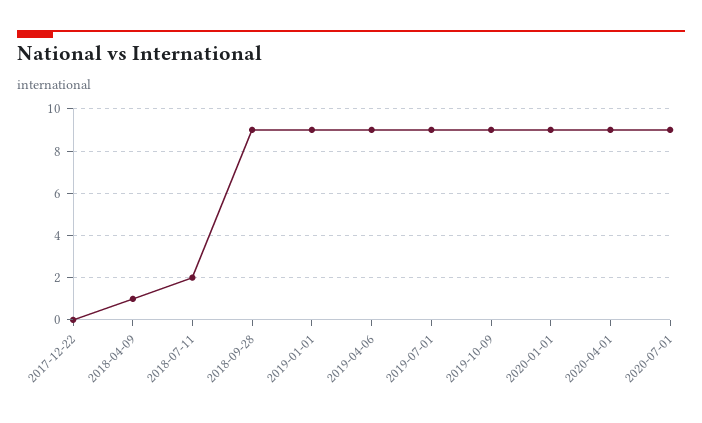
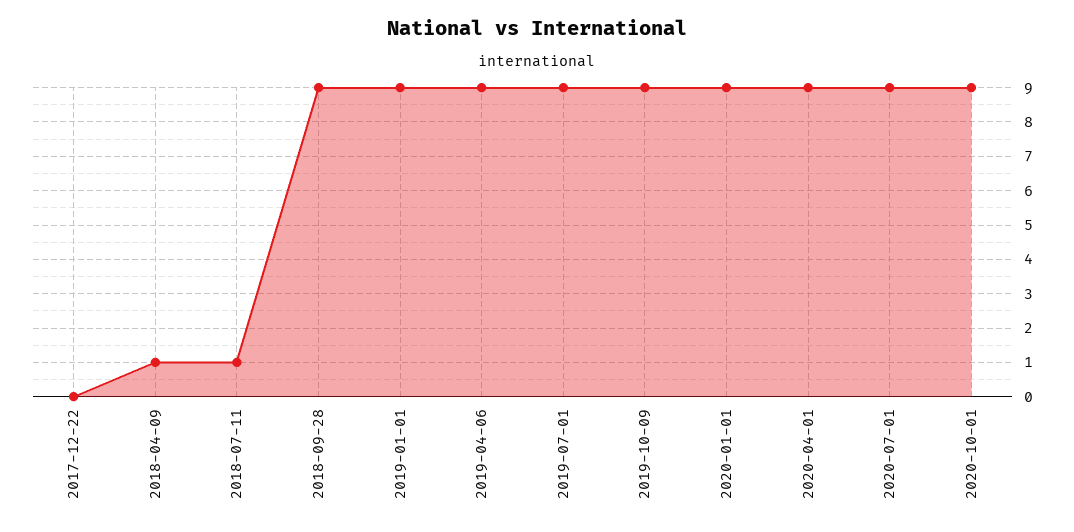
2018-07-11: 2 -> 1
2020-10-01: none -> 9

